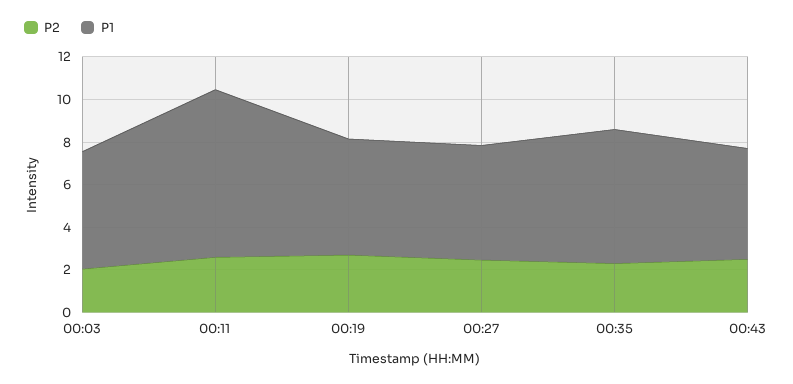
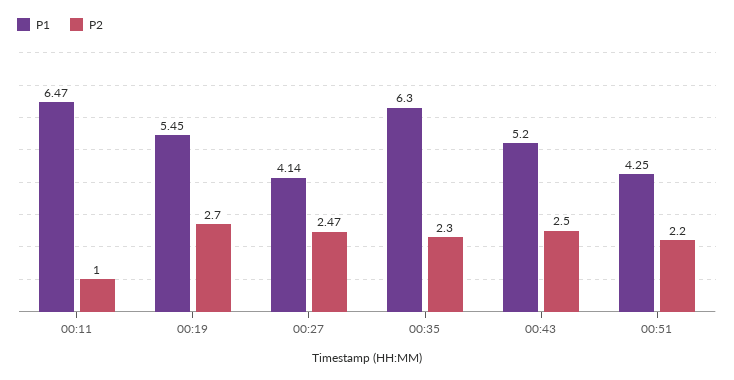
P2, 00:03: 2 -> none
P1, 00:03: 5.5 -> none
P2, 00:11: 2.5 -> 1
P1, 00:11: 8 -> 6.47
P1, 00:27: 5.5 -> 4.14
P1, 00:51: none -> 4.25
P2, 00:51: none -> 2.2

